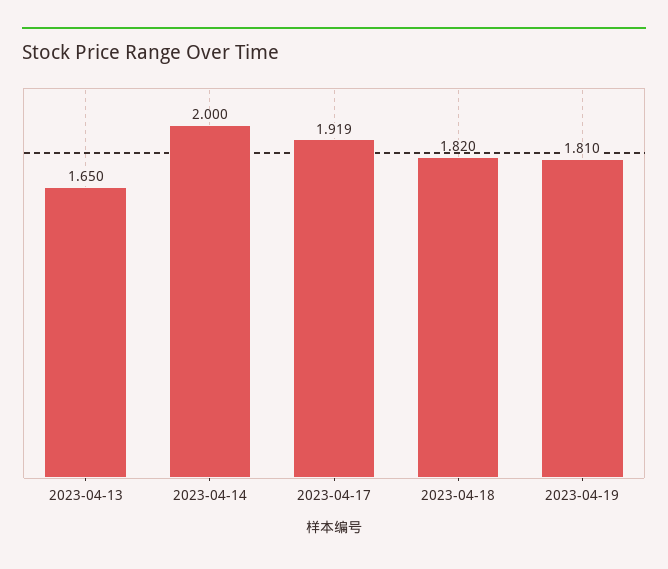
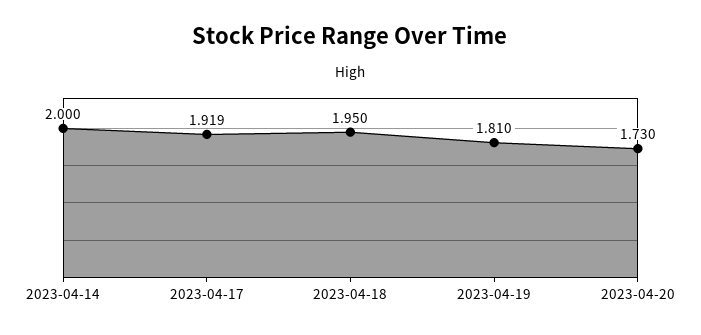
2023-04-13: 1.65 -> none
2023-04-18: 1.82 -> 1.95
2023-04-20: none -> 1.73

